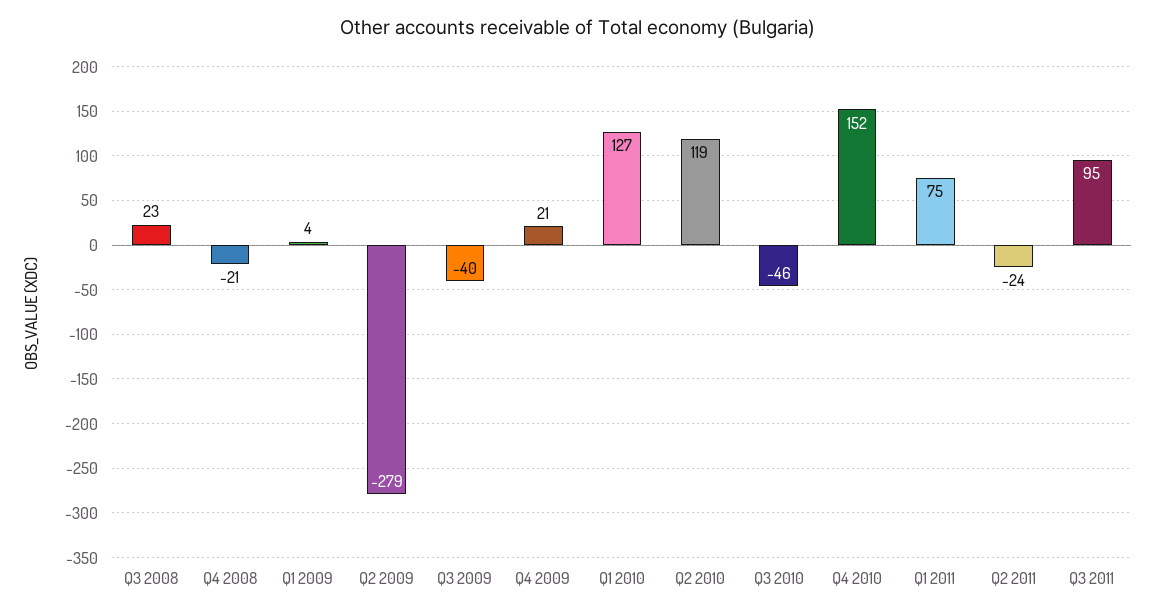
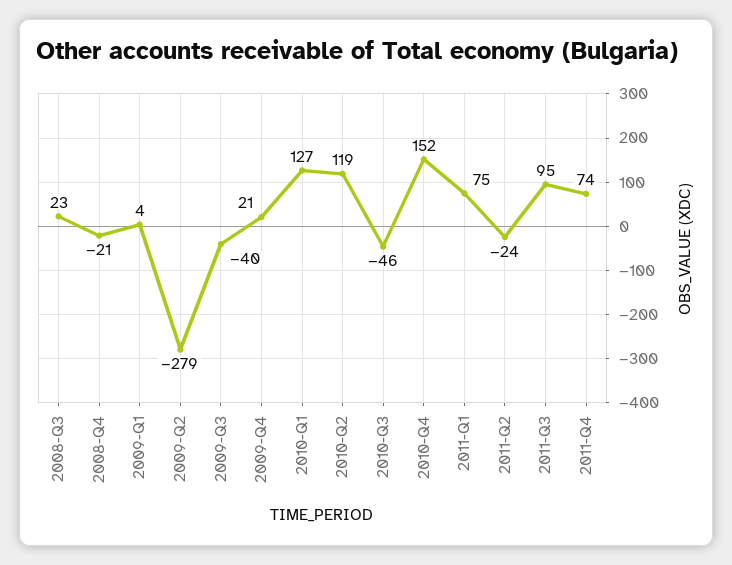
2011-Q4: none -> 74

